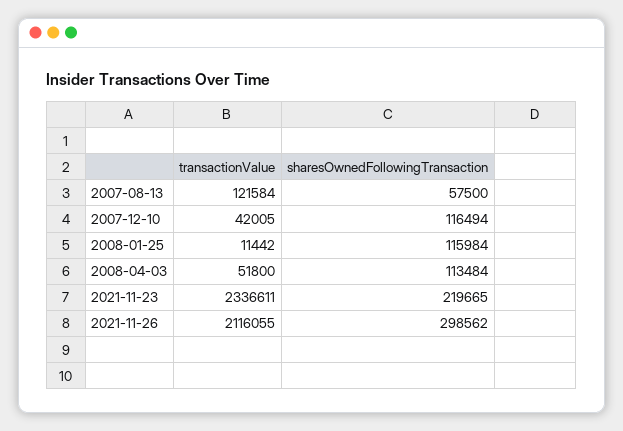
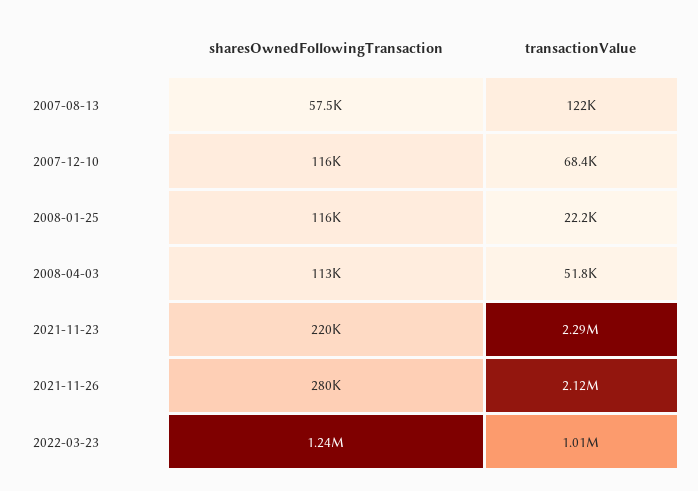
transactionValue, 2007-12-10: 42005 -> 68400
transactionValue, 2008-01-25: 11442 -> 22200
transactionValue, 2021-11-23: 2336611 -> 2290000
sharesOwnedFollowingTransaction, 2021-11-26: 298562 -> 280000
sharesOwnedFollowingTransaction, 2022-03-23: none -> 1240000
transactionValue, 2022-03-23: none -> 1010000

